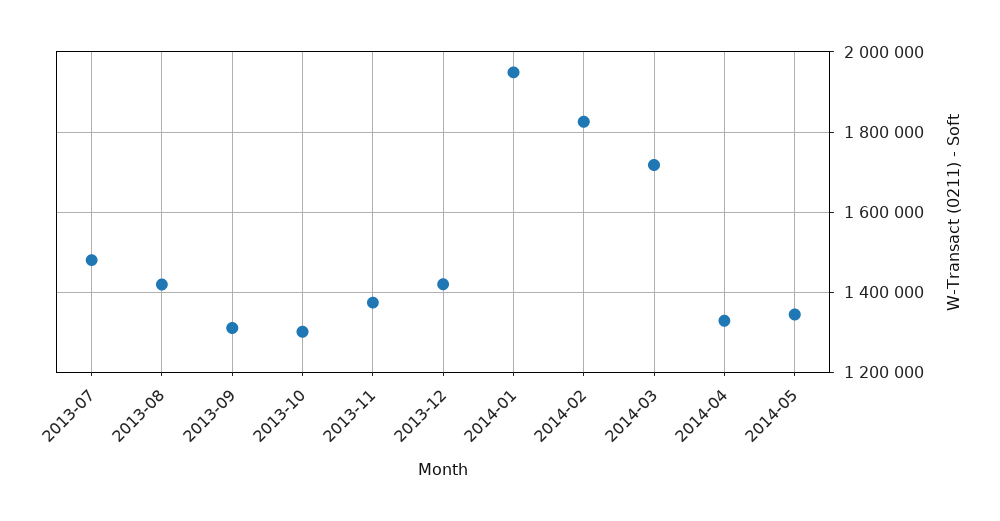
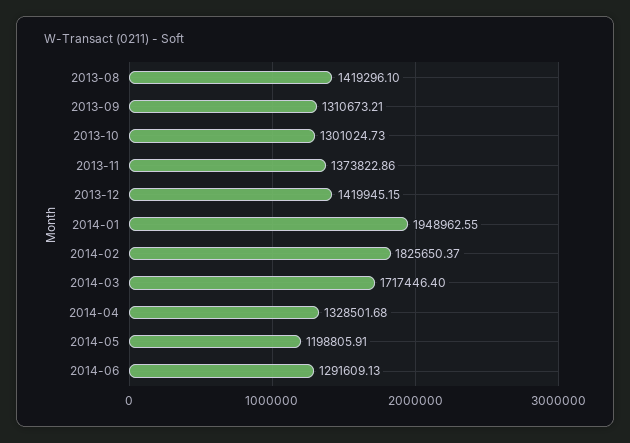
2013-07: 1480000 -> none
2014-05: 1340000 -> 1198805.91
2014-06: none -> 1291609.13

